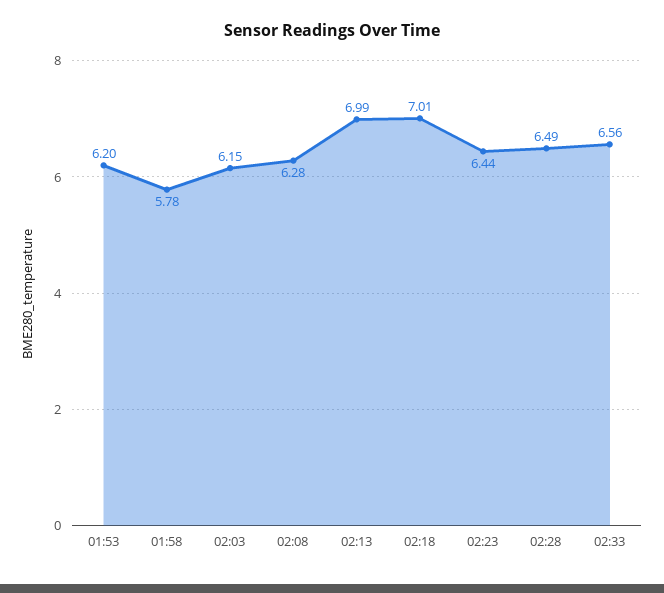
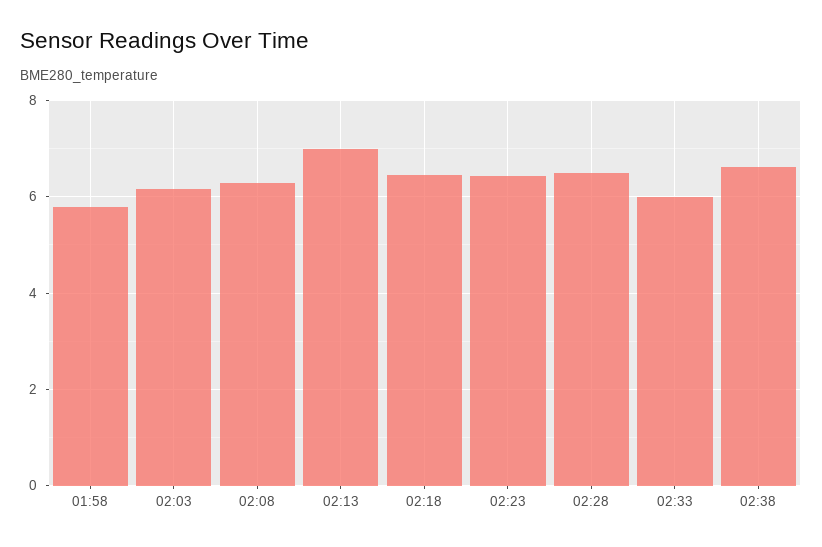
01:53: 6.2 -> none
02:18: 7.01 -> 6.4
02:33: 6.56 -> 6
02:38: none -> 6.6

